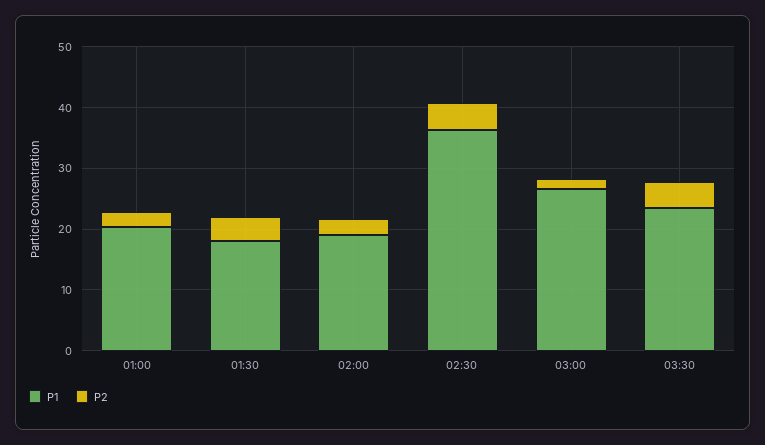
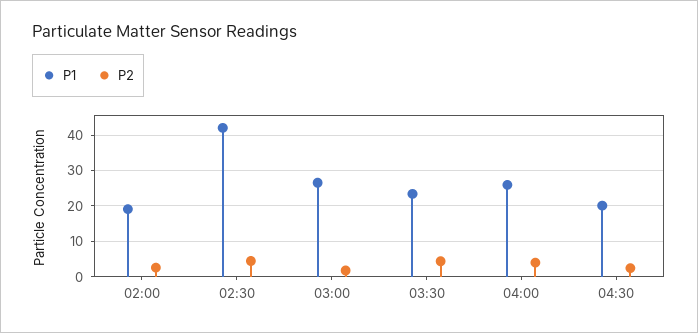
P1, 01:00: 20 -> none
P2, 01:00: 2 -> none
P1, 01:30: 18 -> none
P2, 01:30: 4 -> none
P1, 02:30: 36 -> 42
P1, 04:00: none -> 26
P2, 04:00: none -> 4
P1, 04:30: none -> 20
P2, 04:30: none -> 2

